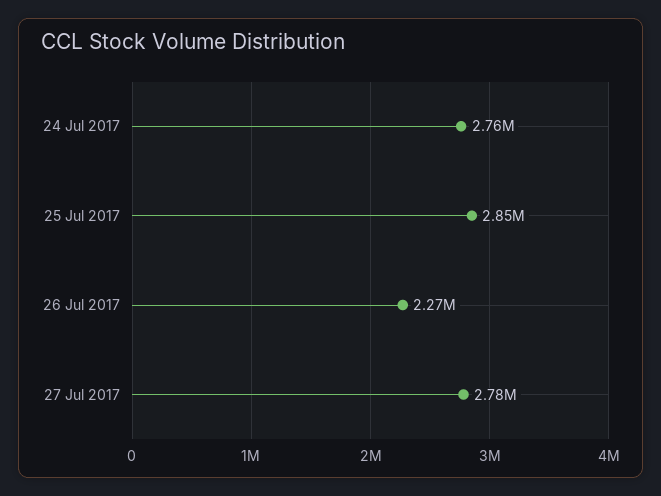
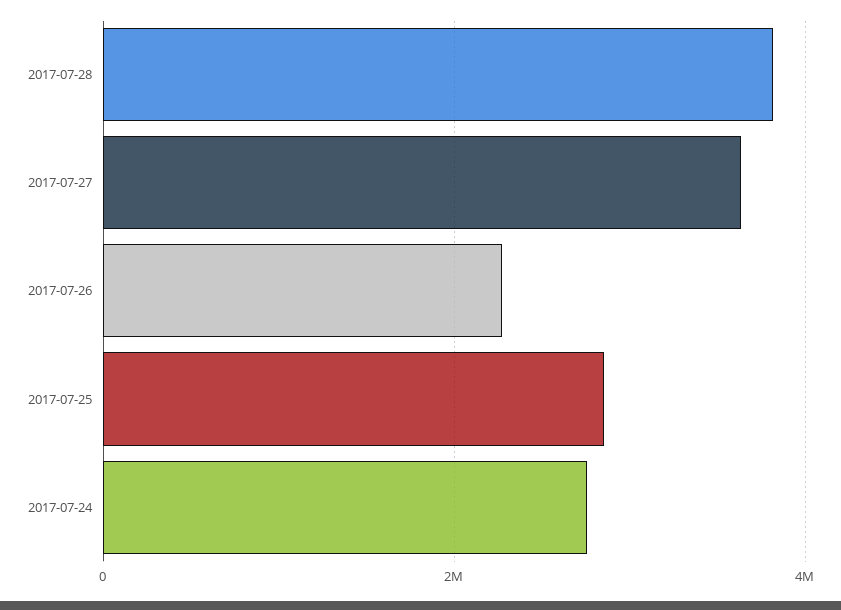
27 Jul 2017: 2780000 -> 3600000
2017-07-28: none -> 3800000

